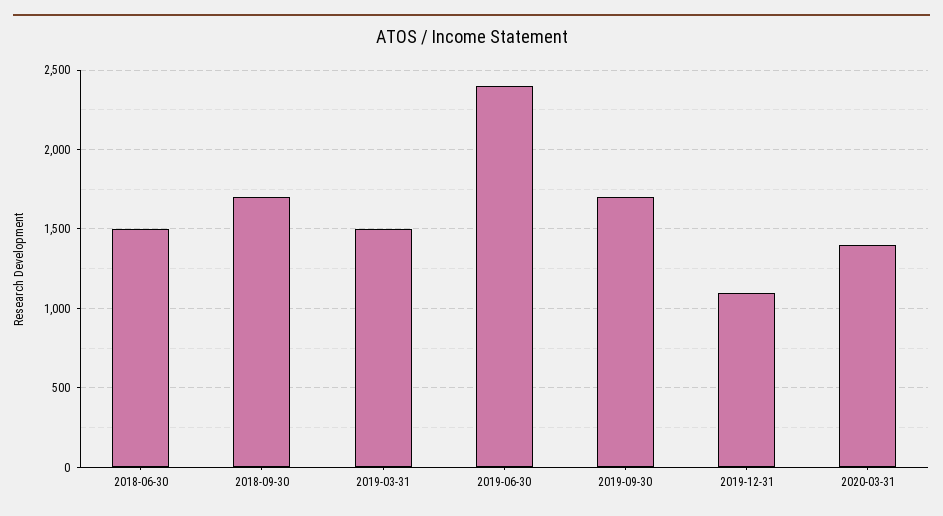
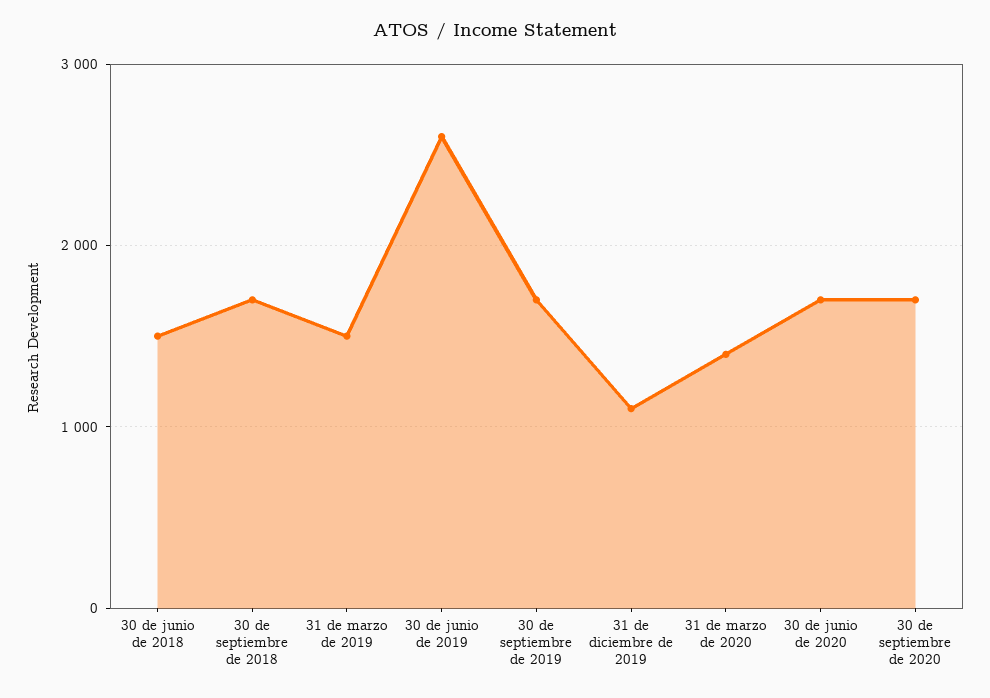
2019-06-30: 2400 -> 2600
30 de junio de 2020: none -> 1700
30 de septiembre de 2020: none -> 1700

